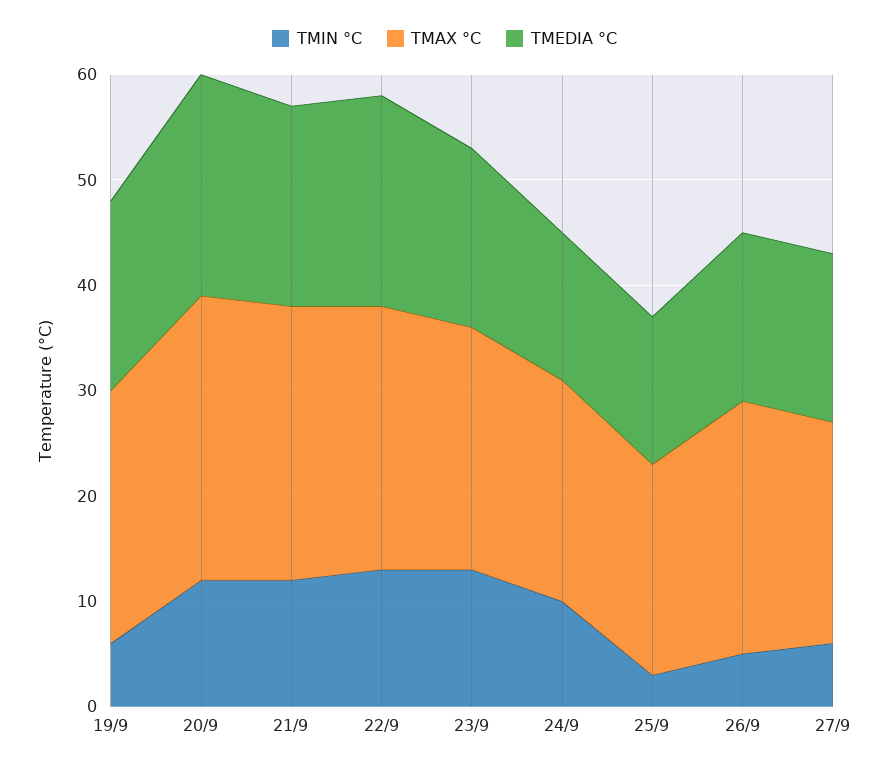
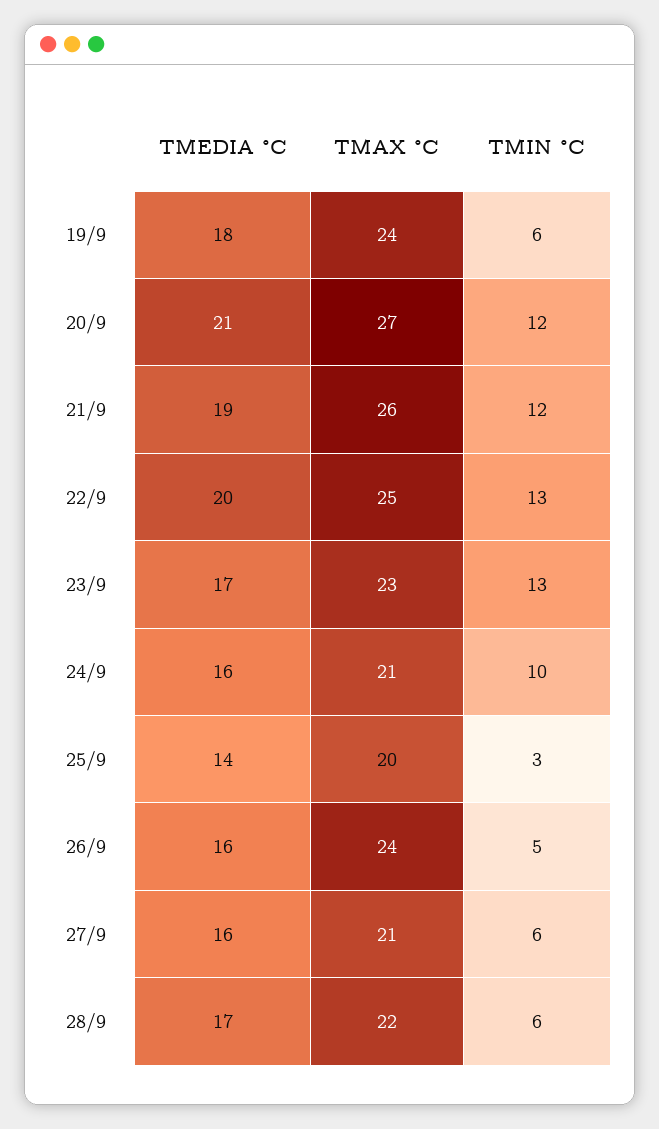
TMEDIA °C, 24/9: 14 -> 16
TMEDIA °C, 28/9: none -> 17
TMAX °C, 28/9: none -> 22
TMIN °C, 28/9: none -> 6

